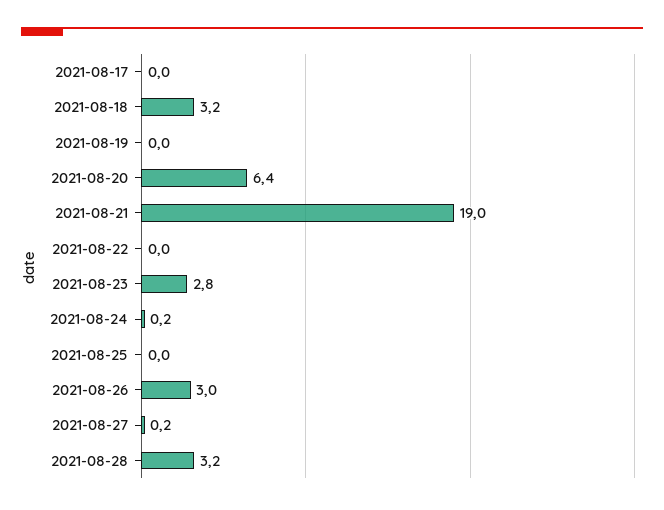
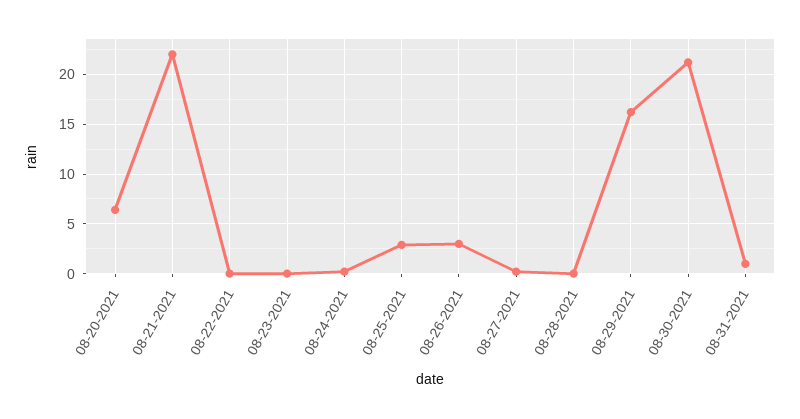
2021-08-17: 0 -> none
2021-08-18: 3.2 -> none
2021-08-19: 0 -> none
2021-08-21: 19 -> 22
2021-08-23: 2.8 -> 0
2021-08-25: 0 -> 3
2021-08-28: 3.2 -> 0
08-29-2021: none -> 16
08-30-2021: none -> 21
08-31-2021: none -> 1

